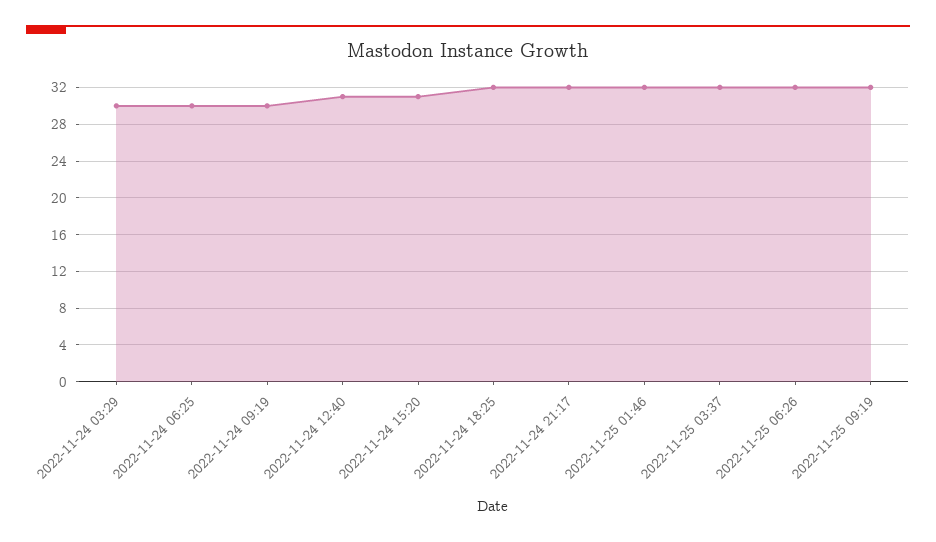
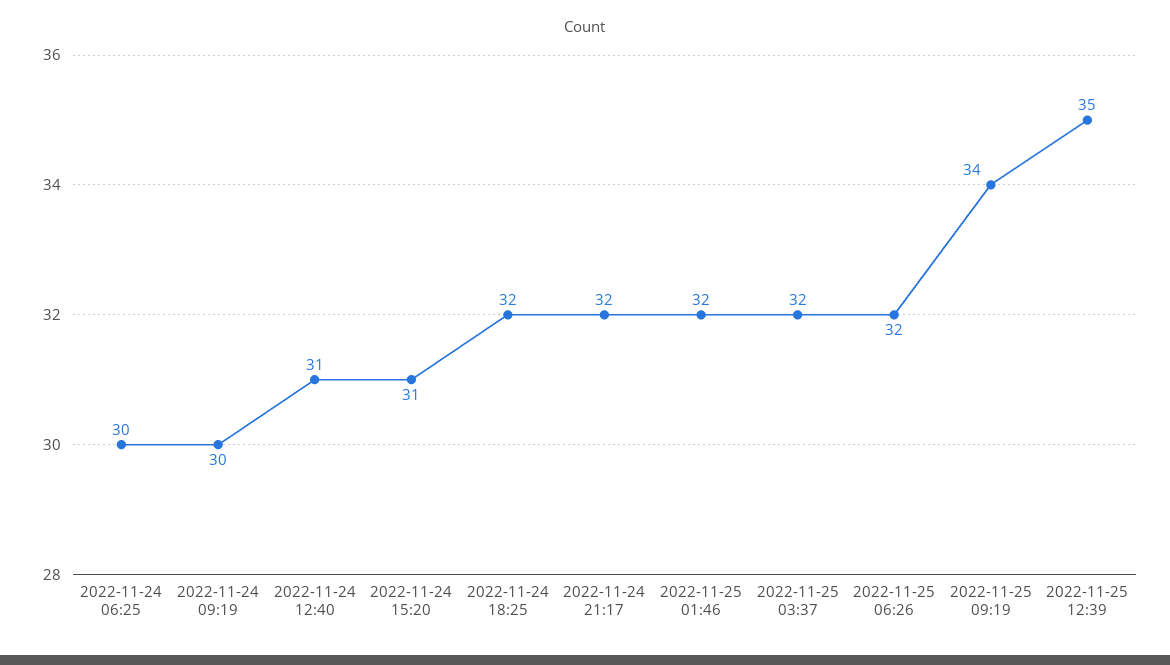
2022-11-24 03:29: 30 -> none
2022-11-25 09:19: 32 -> 34
2022-11-25 12:39: none -> 35

